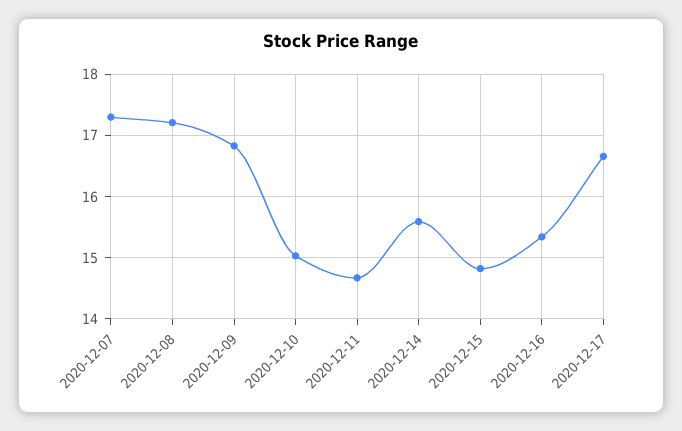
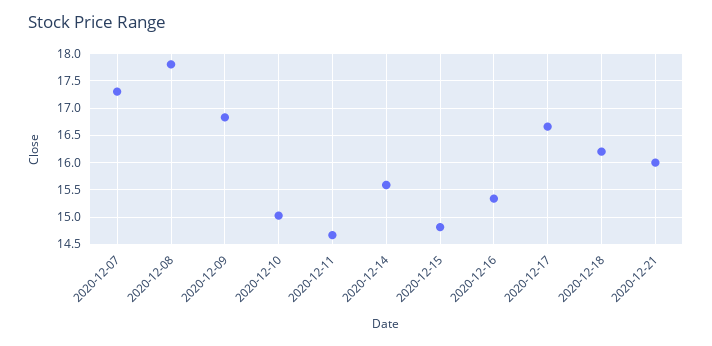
2020-12-08: 17.2 -> 17.75
2020-12-18: none -> 16.25
2020-12-21: none -> 16

